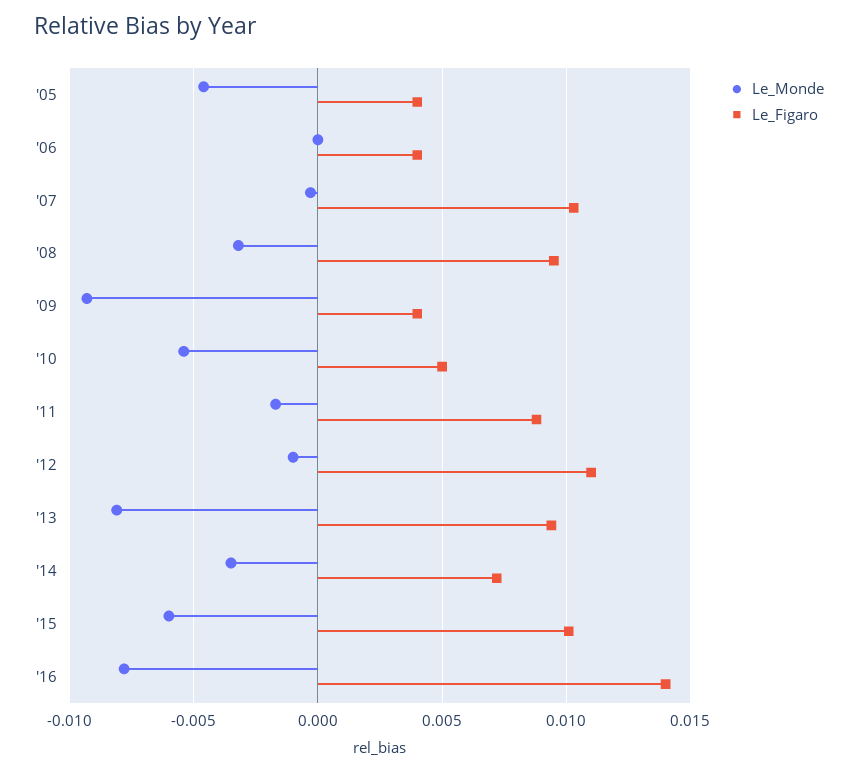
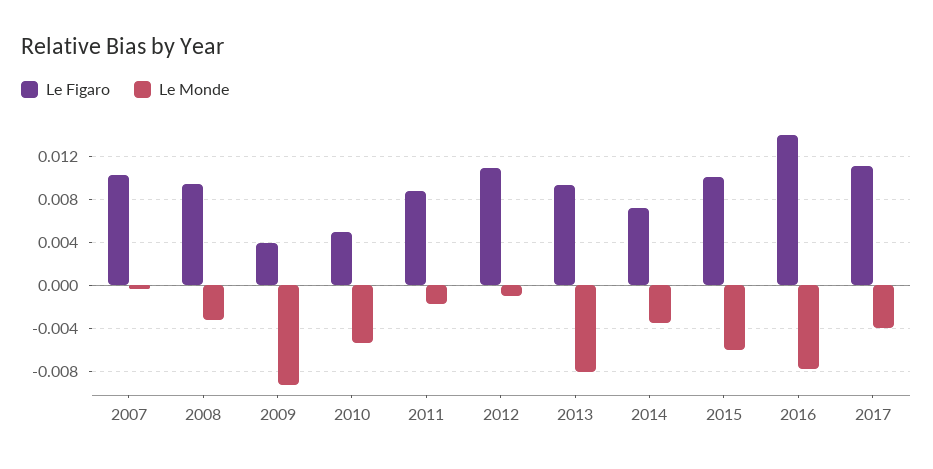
Le_Monde, '05: -0.0045 -> none
Le_Figaro, '05: 0.004 -> none
Le_Monde, '06: 0 -> none
Le_Figaro, '06: 0.004 -> none
Le_Figaro, 2017: none -> 0.011
Le_Monde, 2017: none -> -0.004

